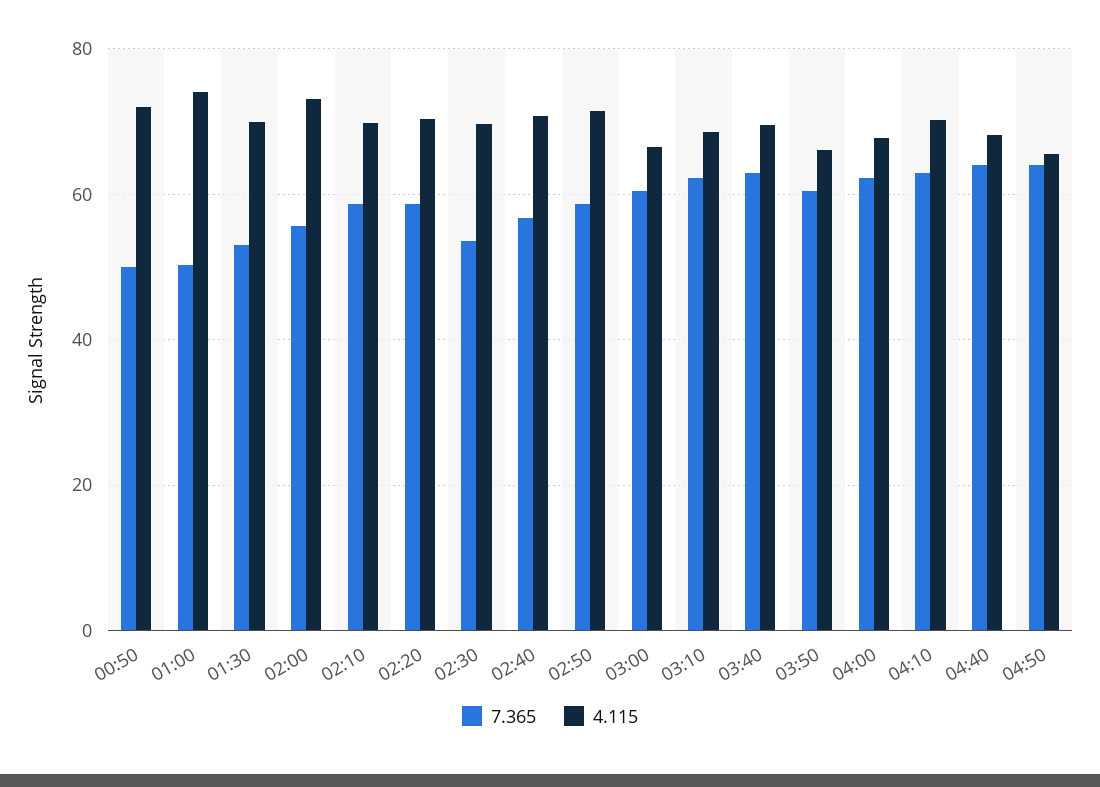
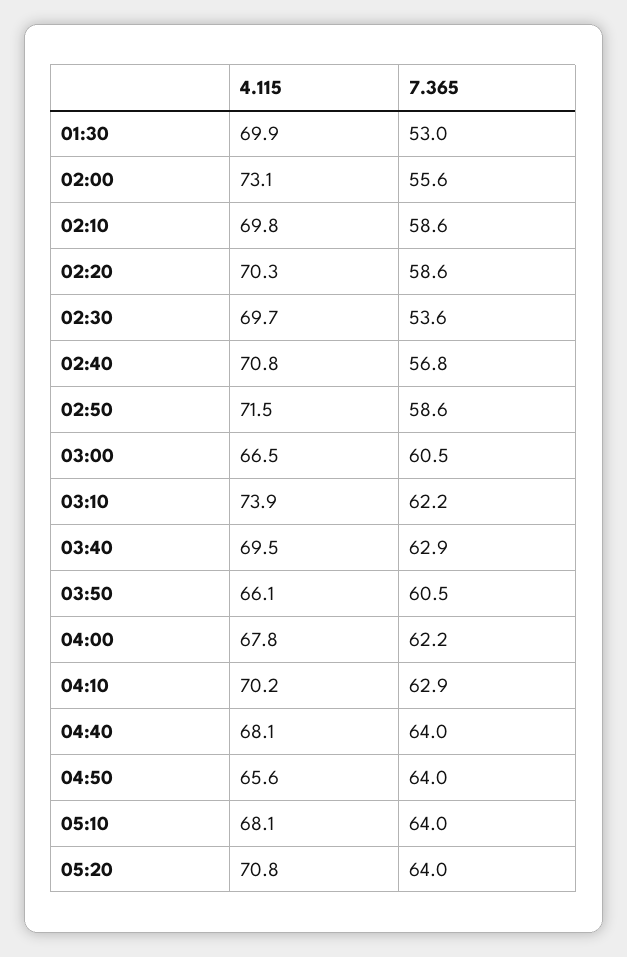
7.365, 00:50: 50 -> none
4.115, 00:50: 72 -> none
7.365, 01:00: 50 -> none
4.115, 01:00: 74 -> none
4.115, 03:10: 68 -> 73.9
4.115, 05:10: none -> 68.1
7.365, 05:10: none -> 64
4.115, 05:20: none -> 70.8
7.365, 05:20: none -> 64

